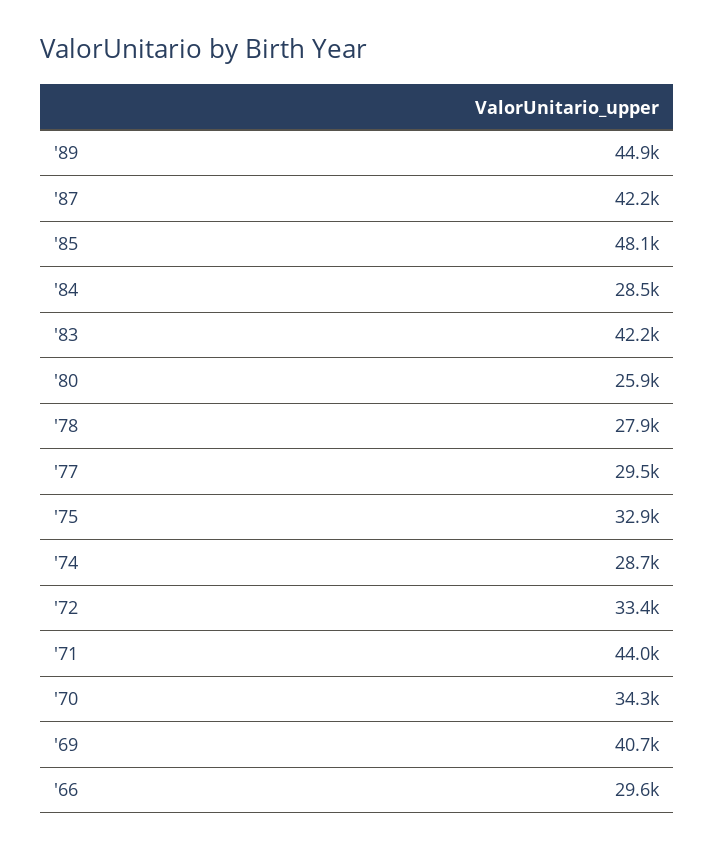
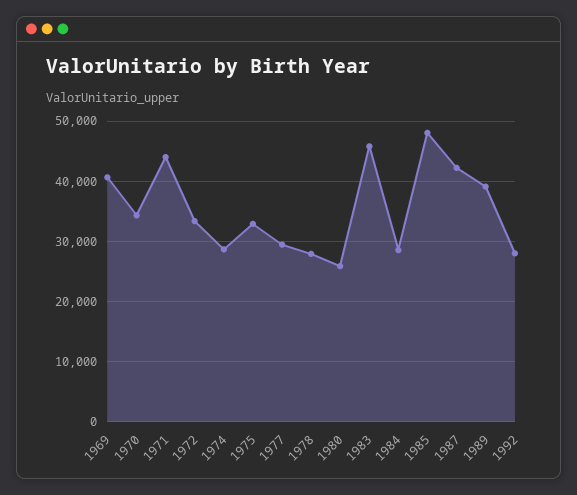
'89: 44900 -> 39000
'83: 42200 -> 46000
'66: 29600 -> none
1992: none -> 28000

